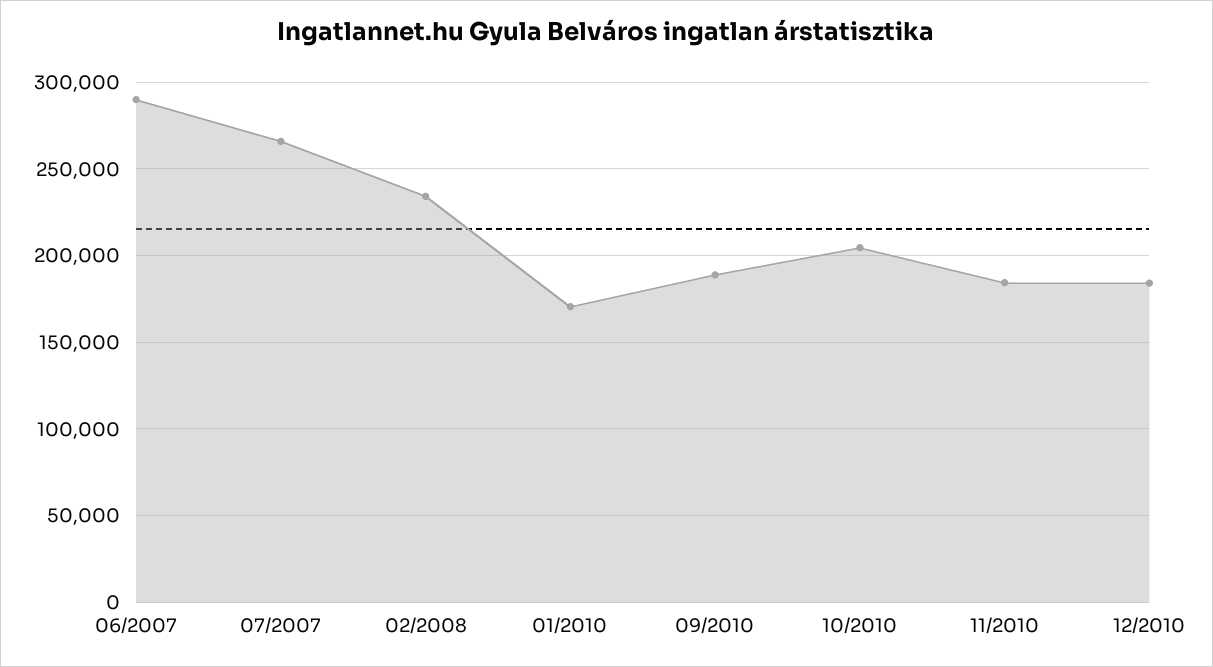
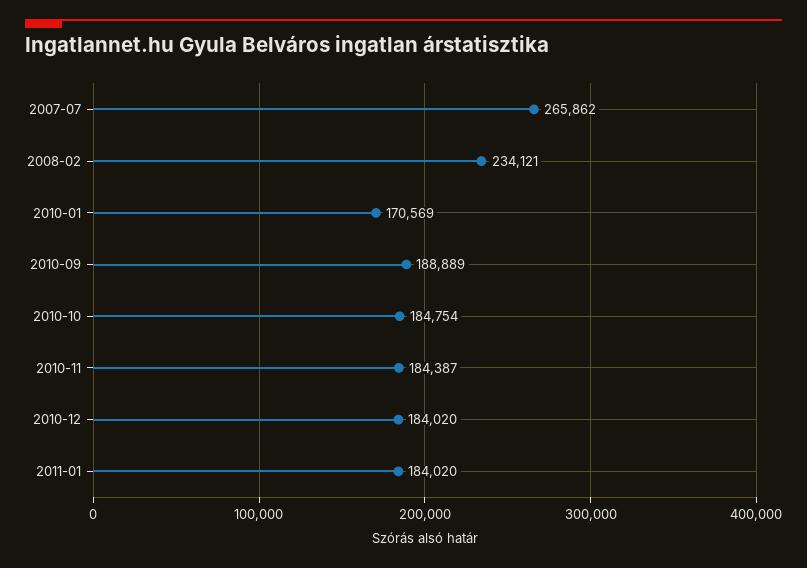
06/2007: 290000 -> none
10/2010: 205000 -> 184754
2011-01: none -> 184020

